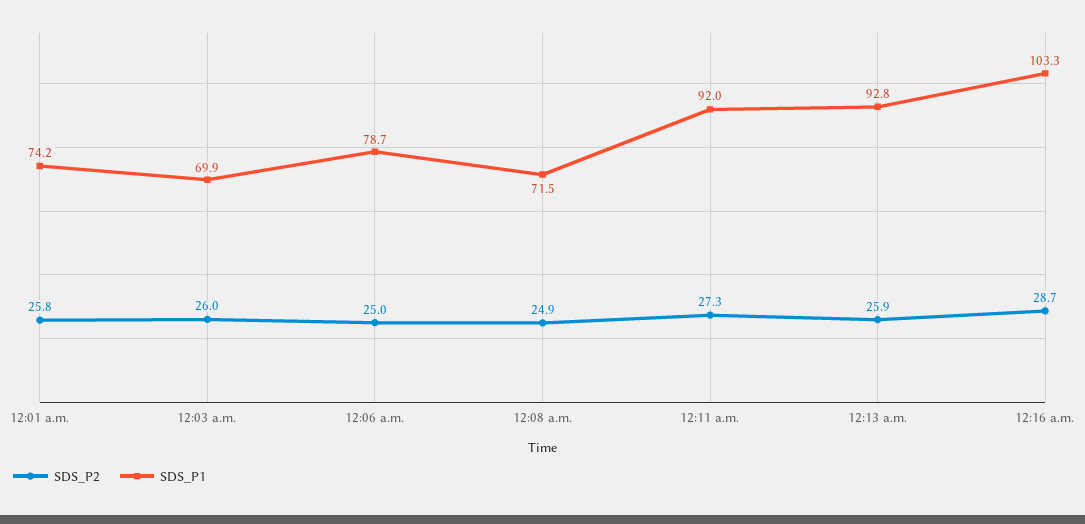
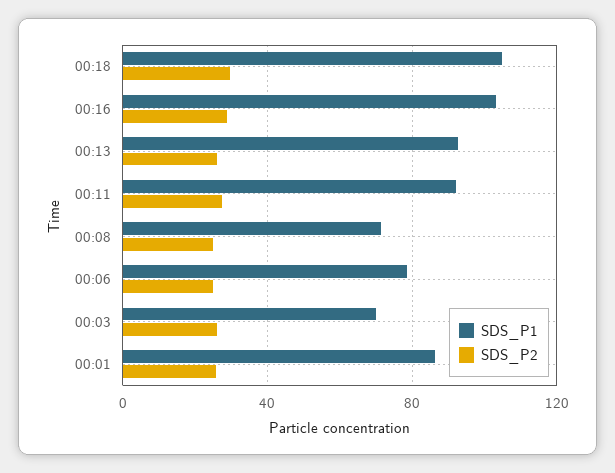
SDS_P1, 12:01 a.m.: 74.2 -> 85
SDS_P1, 00:18: none -> 105
SDS_P2, 00:18: none -> 30

